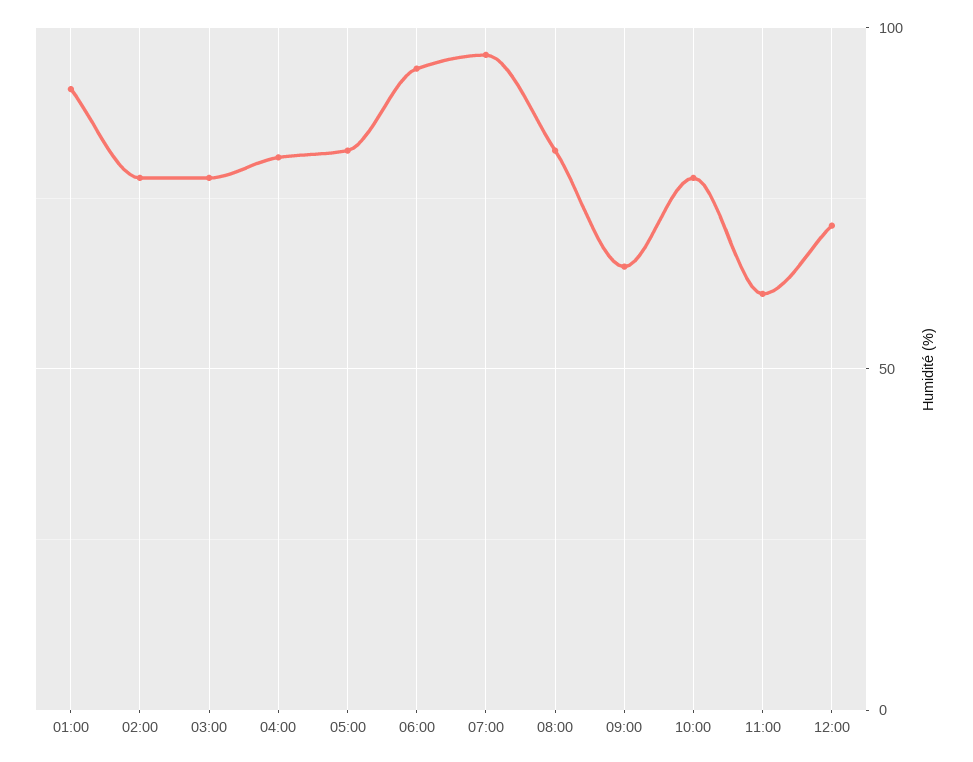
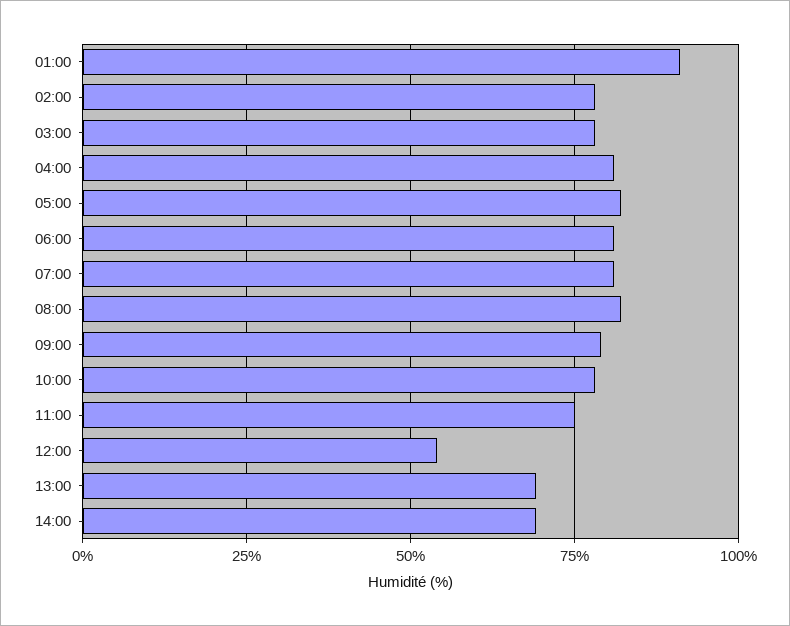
06:00: 95 -> 80
07:00: 95 -> 80
09:00: 65 -> 80
11:00: 60 -> 75
12:00: 70 -> 55
13:00: none -> 70
14:00: none -> 70

